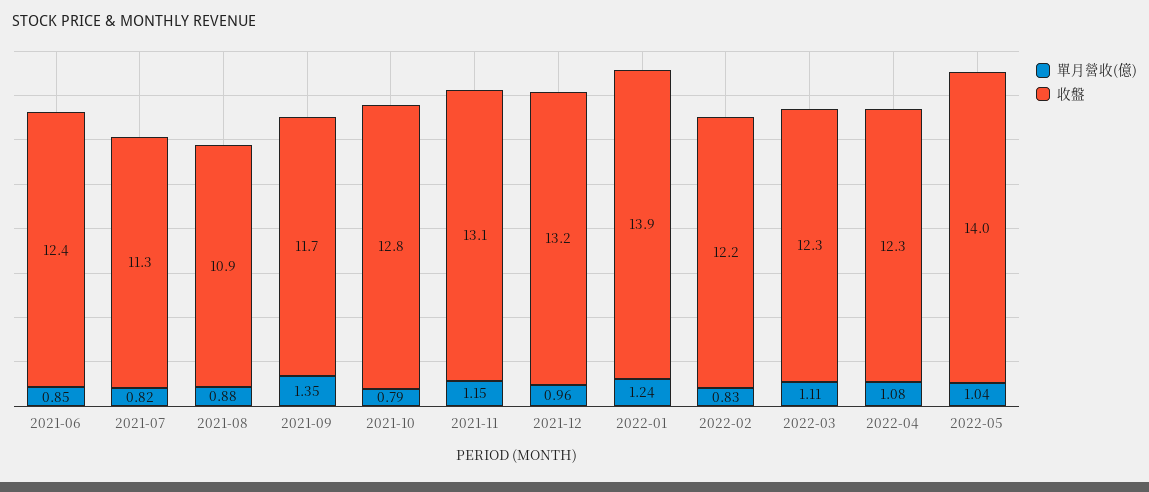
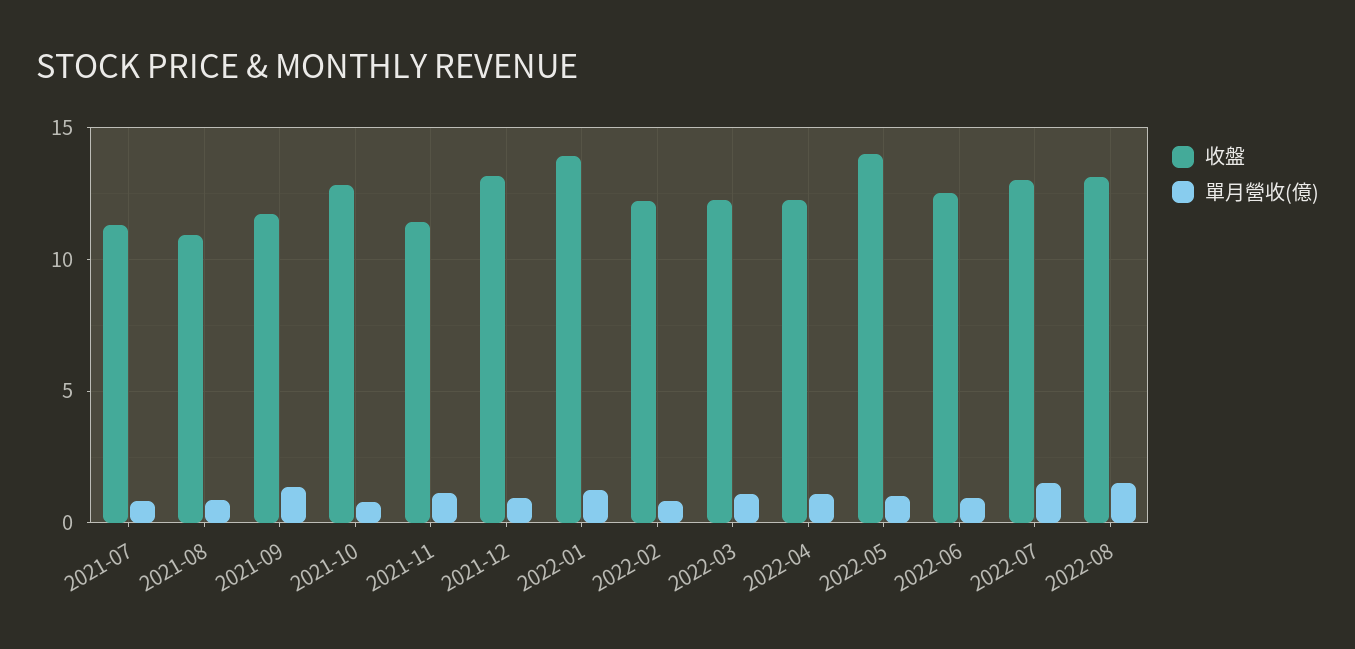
單月營收(億), 2021-06: 0.85 -> none
收盤, 2021-06: 12.4 -> none
收盤, 2021-11: 13.1 -> 11.5
收盤, 2022-06: none -> 12.5
單月營收(億), 2022-06: none -> 1
收盤, 2022-07: none -> 13
單月營收(億), 2022-07: none -> 1.5
收盤, 2022-08: none -> 13
單月營收(億), 2022-08: none -> 1.5

